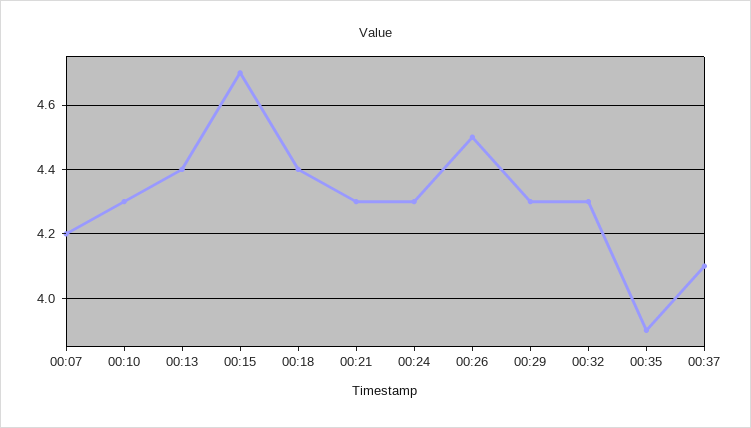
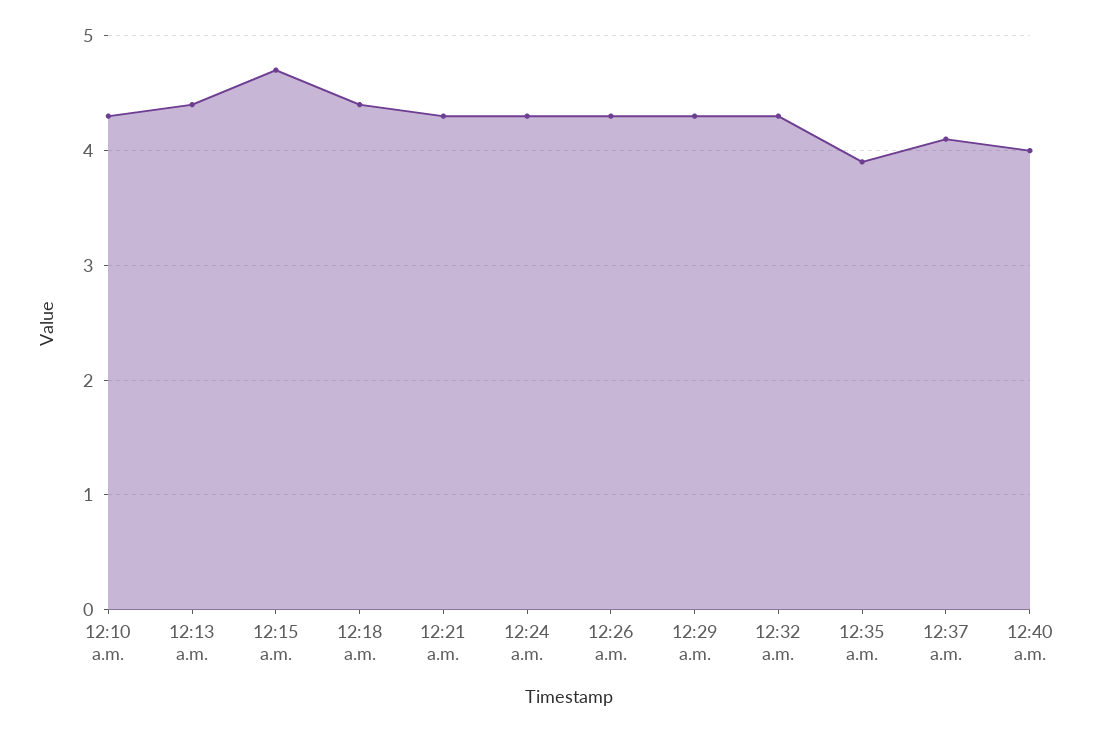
00:07: 4.2 -> none
00:26: 4.5 -> 4.3
12:40 a.m.: none -> 4

